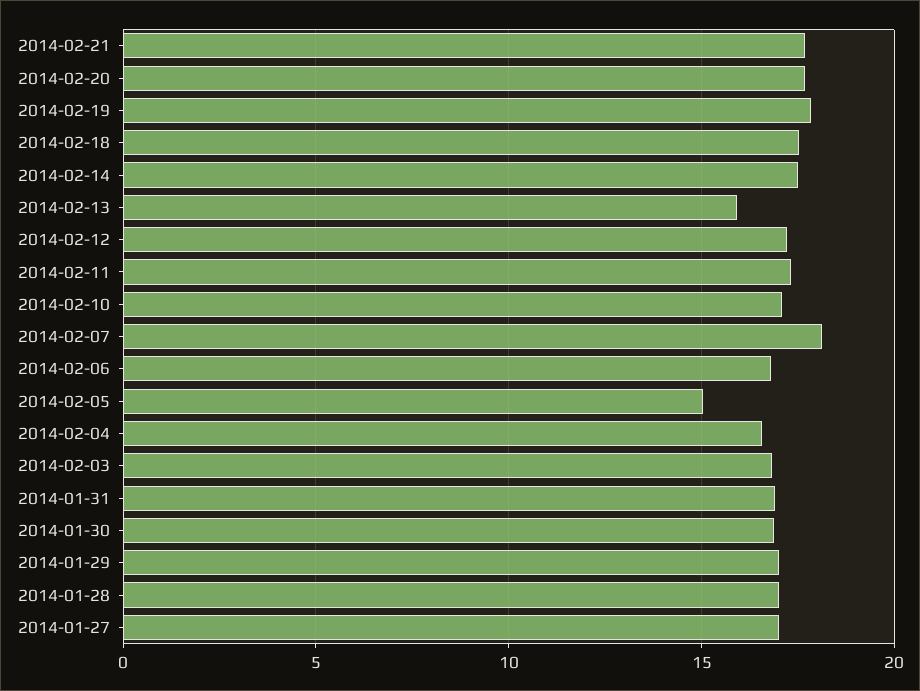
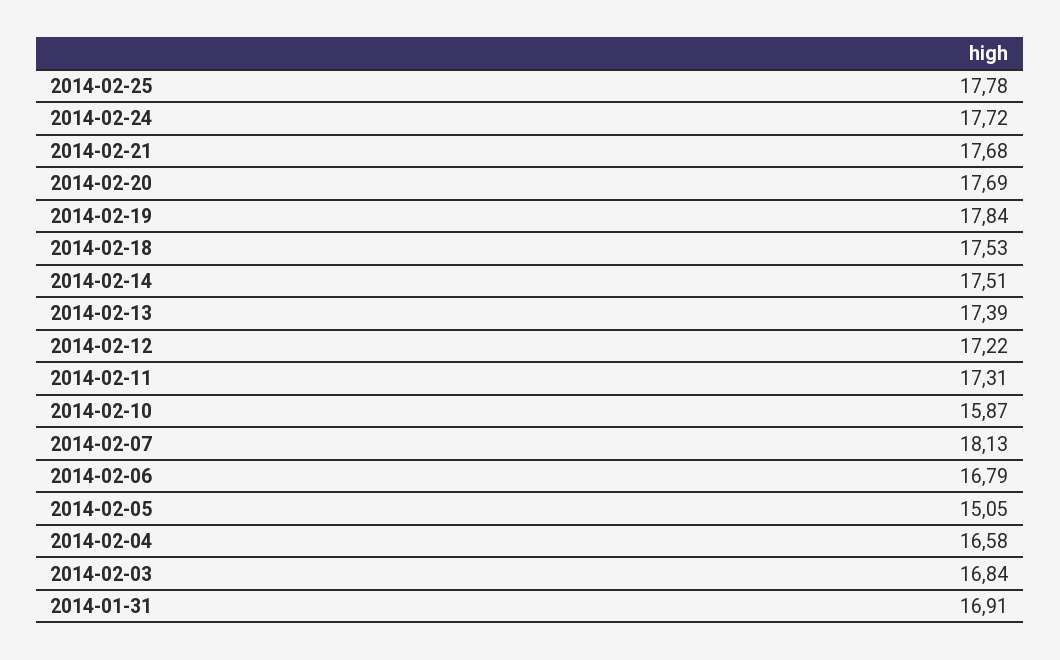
2014-02-13: 16 -> 17.39
2014-02-10: 17 -> 15.87
2014-01-30: 17 -> none
2014-01-29: 17 -> none
2014-01-28: 17 -> none
2014-01-27: 17 -> none
2014-02-25: none -> 17.78
2014-02-24: none -> 17.72

